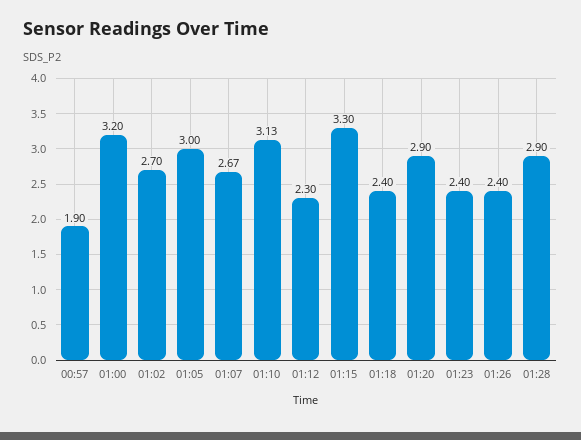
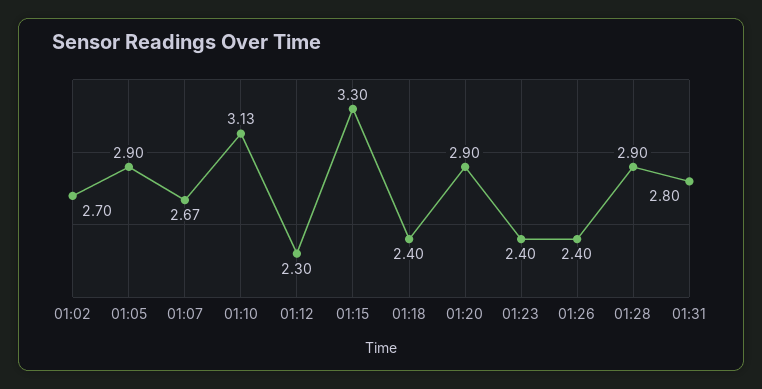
00:57: 1.9 -> none
01:00: 3.2 -> none
01:05: 3 -> 2.9
01:31: none -> 2.8

